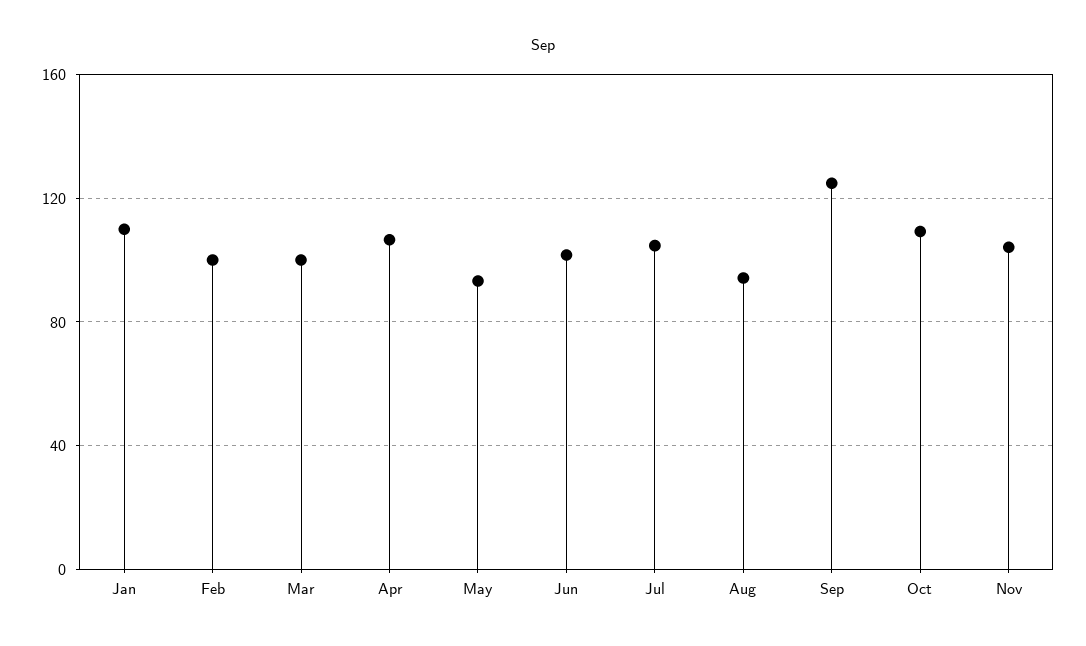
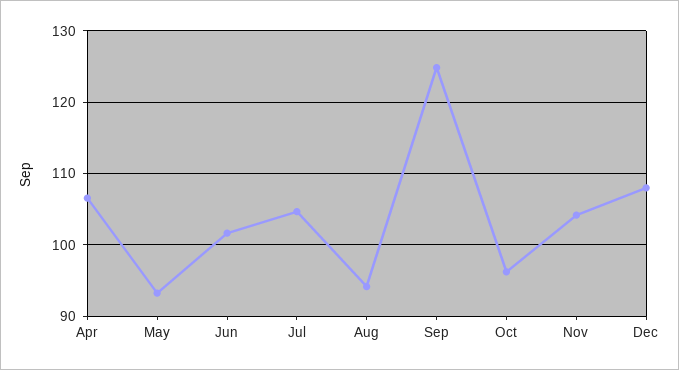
Jan: 110 -> none
Feb: 100 -> none
Mar: 100 -> none
Oct: 110 -> 96
Dec: none -> 108

